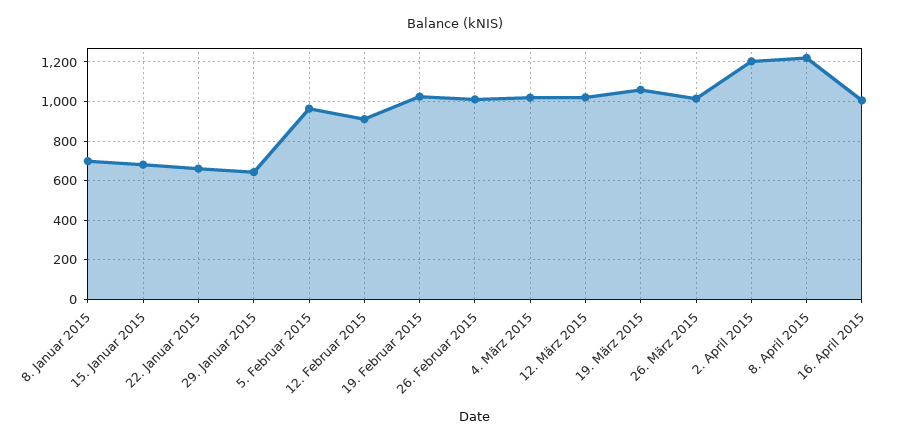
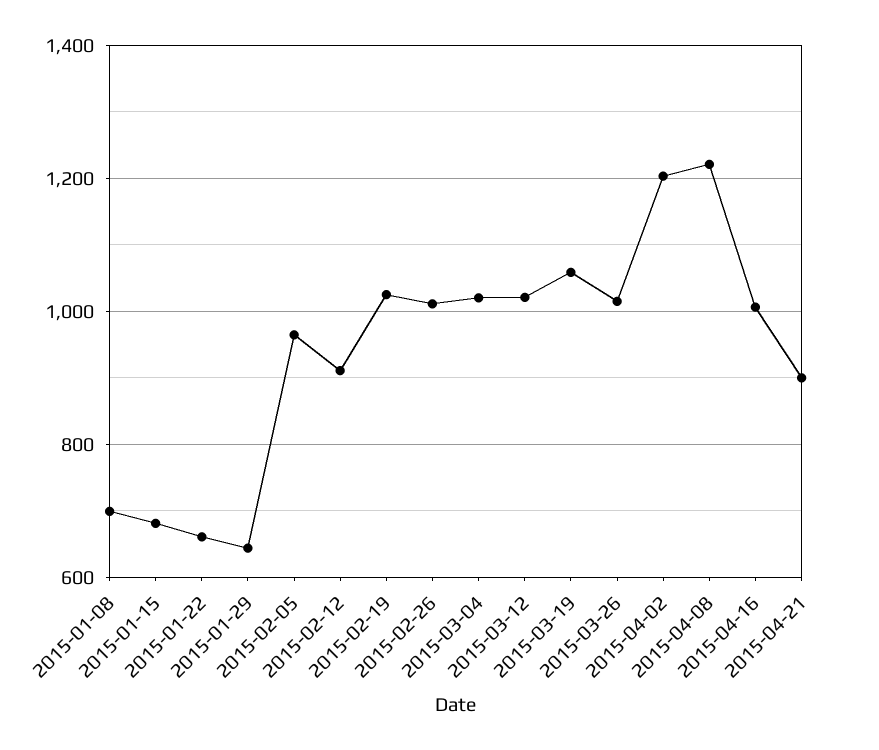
2015-04-21: none -> 900

